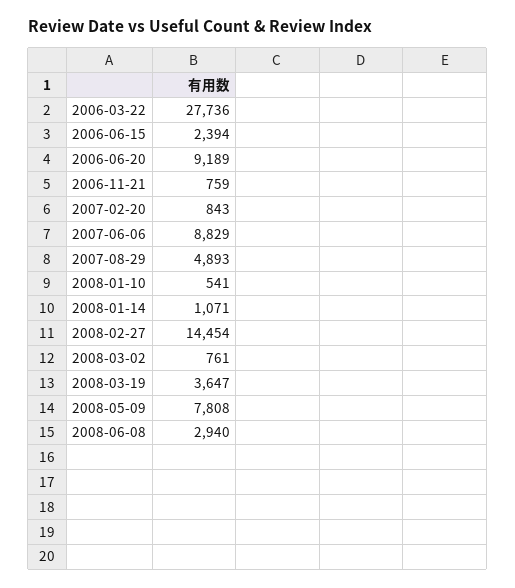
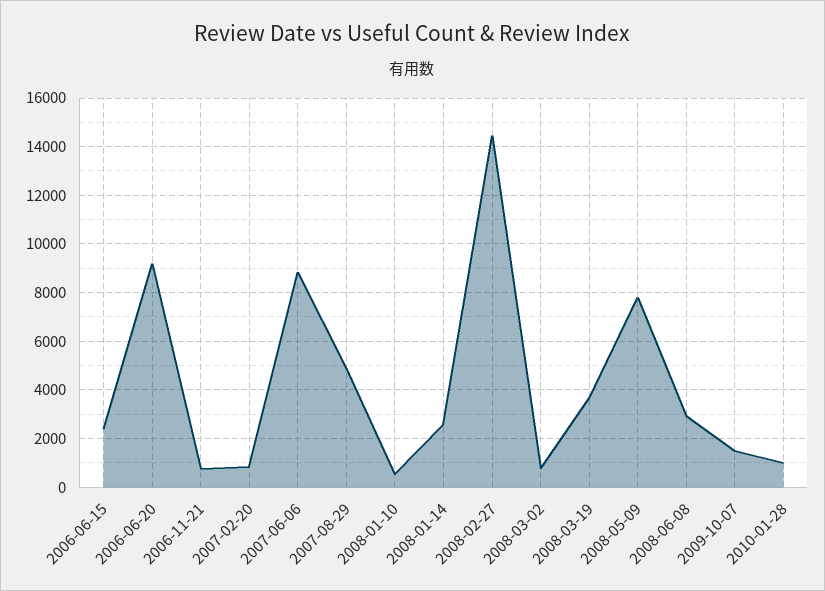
2006-03-22: 27736 -> none
2008-01-14: 1071 -> 2500
2009-10-07: none -> 1500
2010-01-28: none -> 1000

